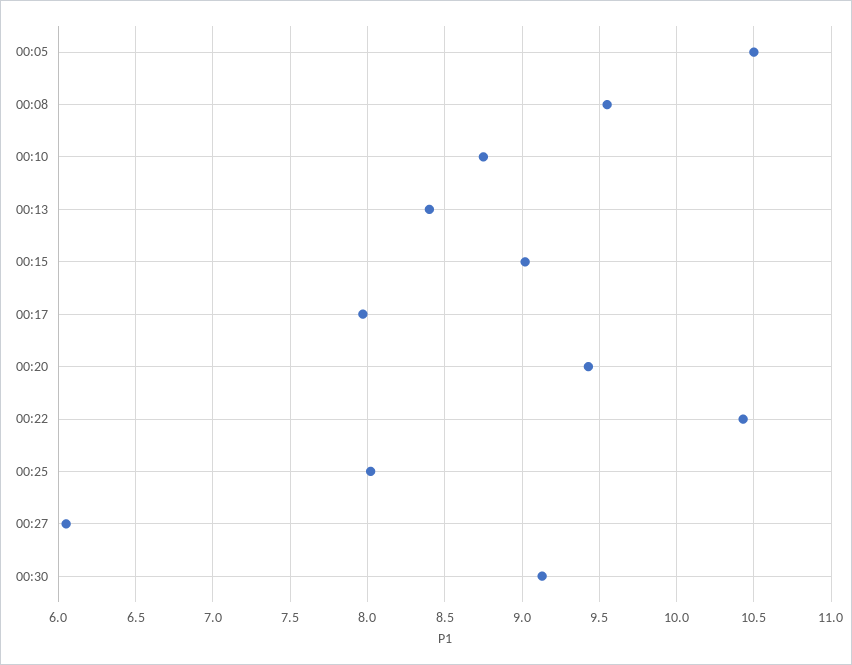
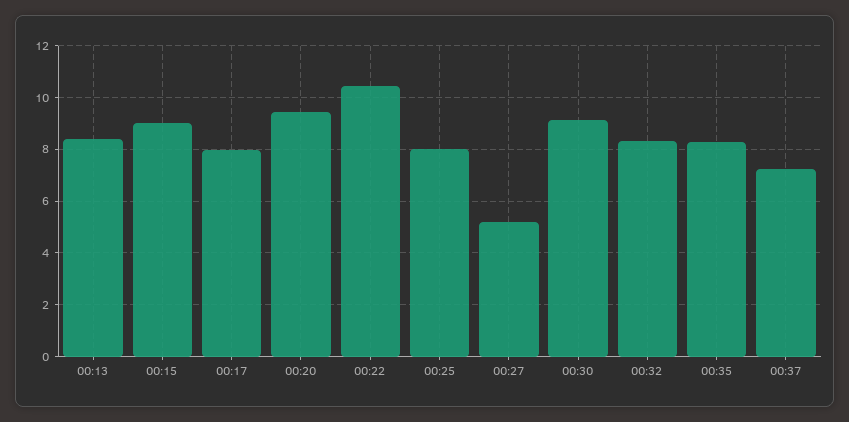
00:05: 10.5 -> none
00:08: 9.55 -> none
00:10: 8.75 -> none
00:27: 6.05 -> 5.25
00:32: none -> 8.25
00:35: none -> 8.25
00:37: none -> 7.25

